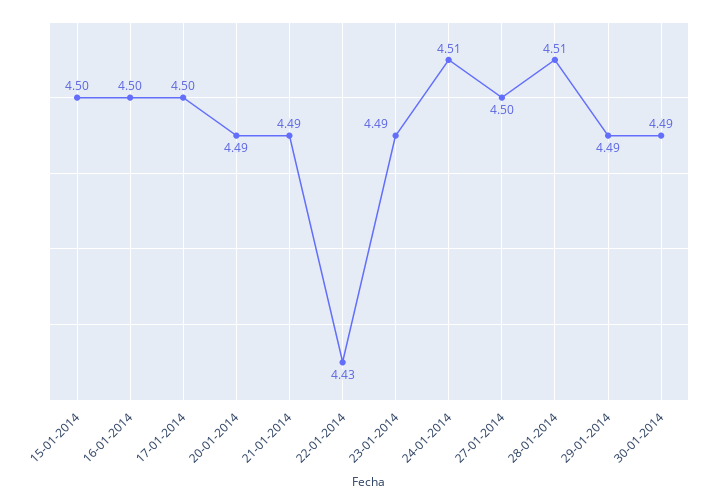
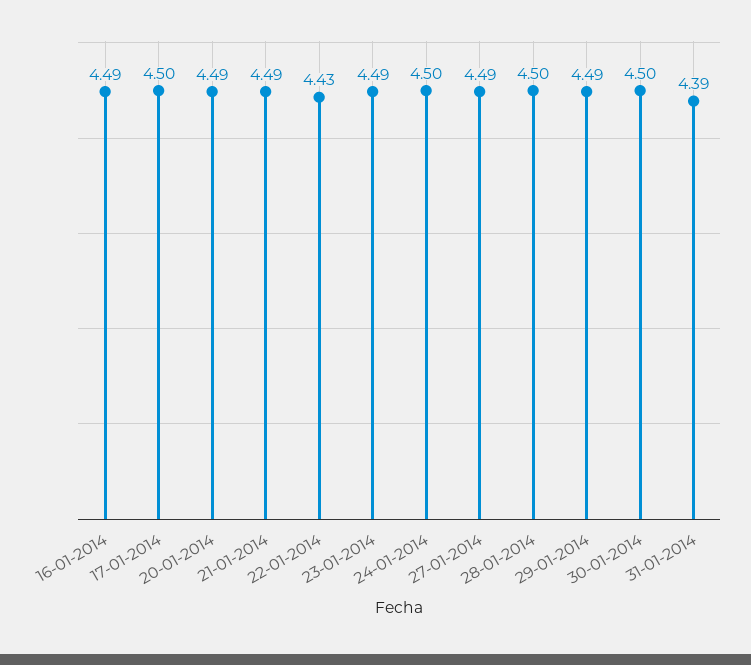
15-01-2014: 4.5 -> none
16-01-2014: 4.5 -> 4.49
24-01-2014: 4.51 -> 4.5
27-01-2014: 4.5 -> 4.49
28-01-2014: 4.51 -> 4.5
30-01-2014: 4.49 -> 4.5
31-01-2014: none -> 4.39

